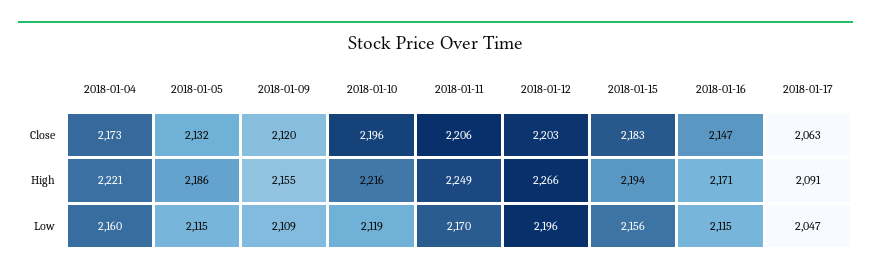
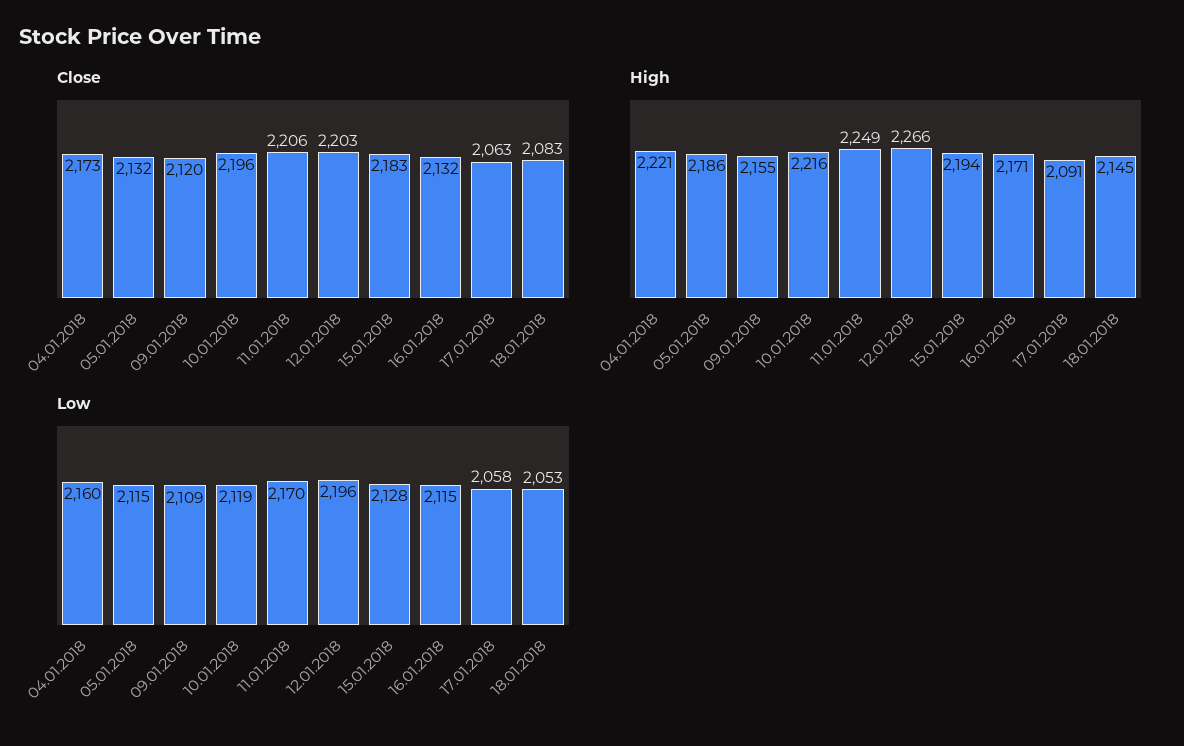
Close, 2018-01-16: 2147 -> 2132
Low, 2018-01-15: 2156 -> 2128
Low, 2018-01-17: 2047 -> 2058
Close, 18.01.2018: none -> 2083
High, 18.01.2018: none -> 2145
Low, 18.01.2018: none -> 2053

